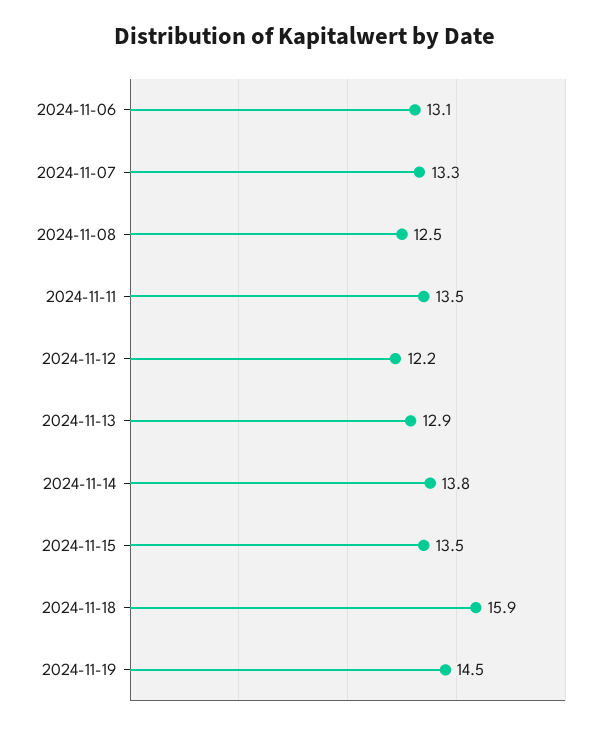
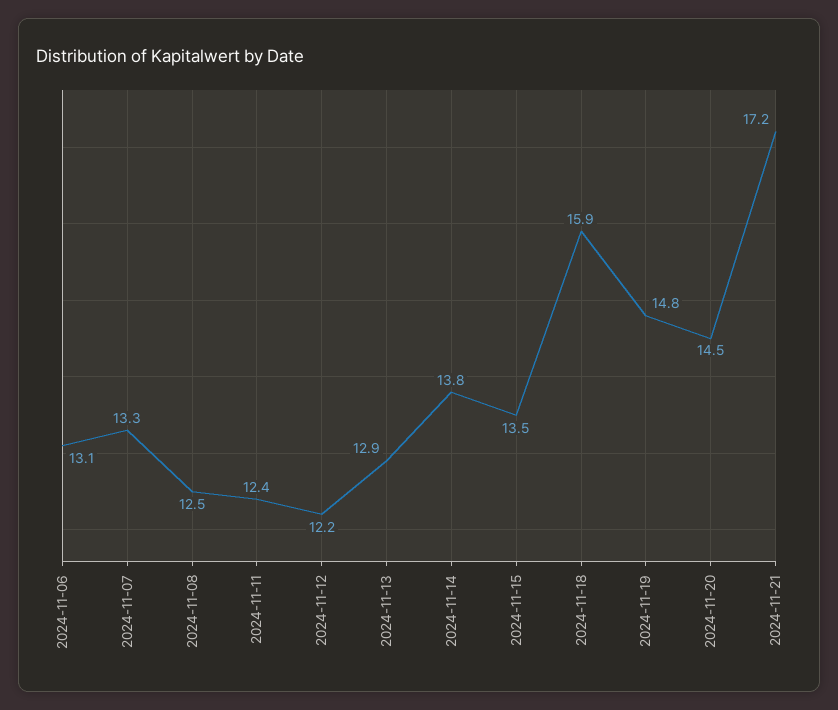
2024-11-11: 13.5 -> 12.4
2024-11-19: 14.5 -> 14.8
2024-11-20: none -> 14.5
2024-11-21: none -> 17.2

